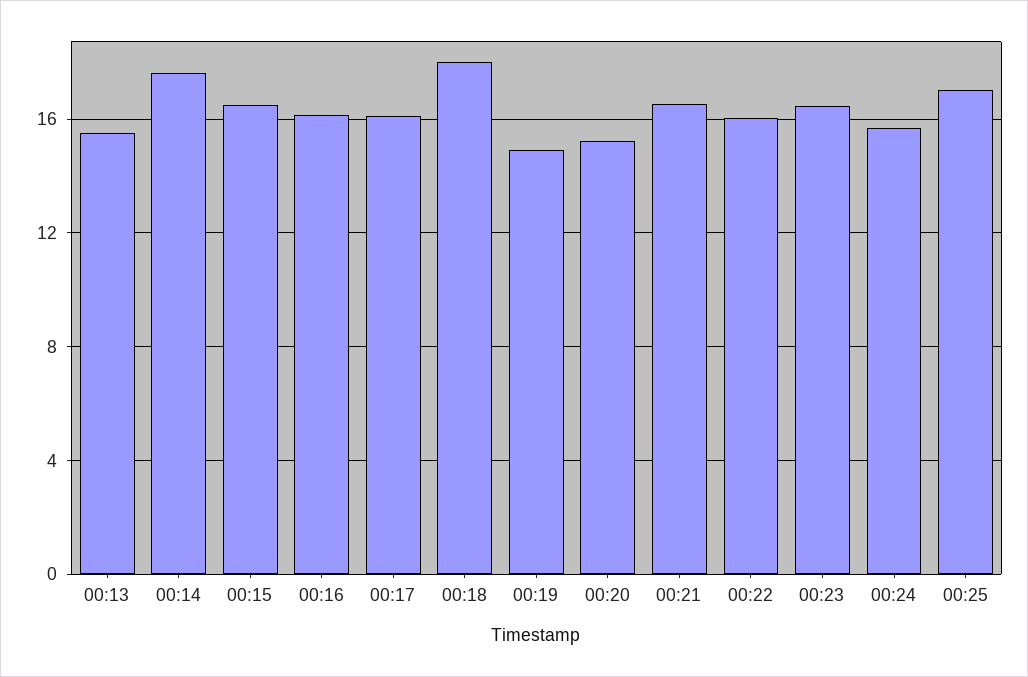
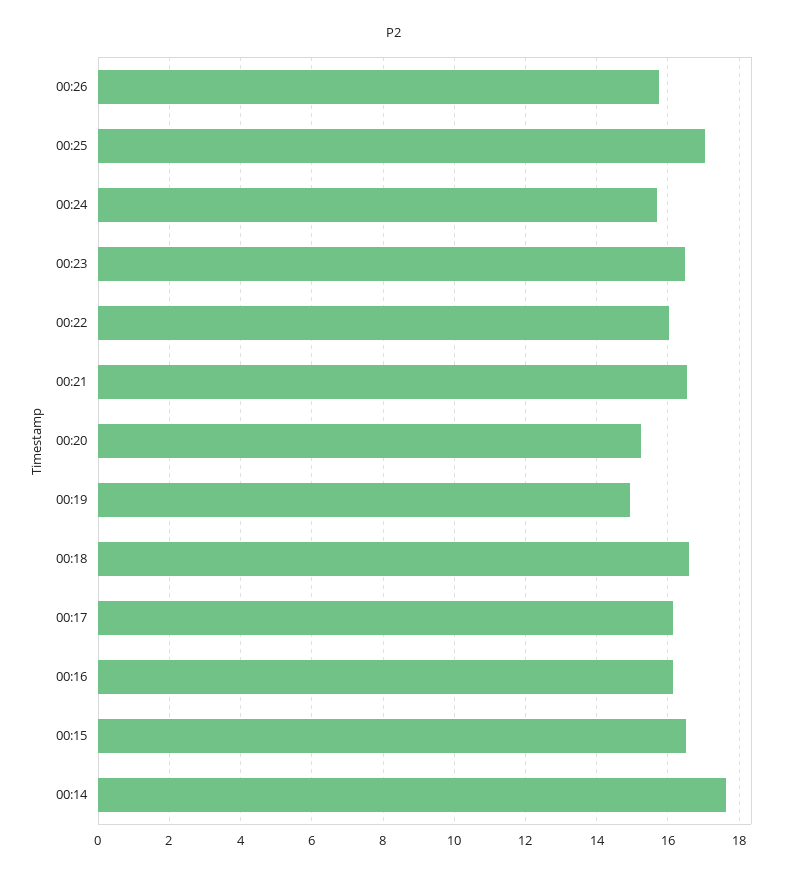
00:13: 15.5 -> none
00:18: 18 -> 16.6
00:26: none -> 15.8

